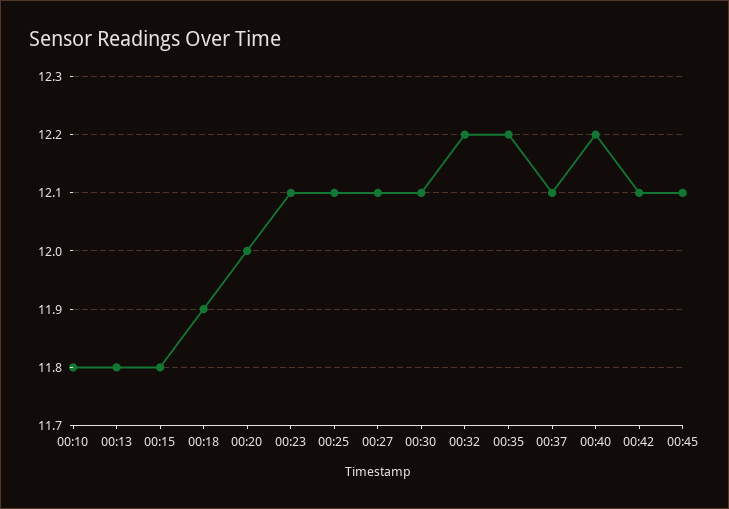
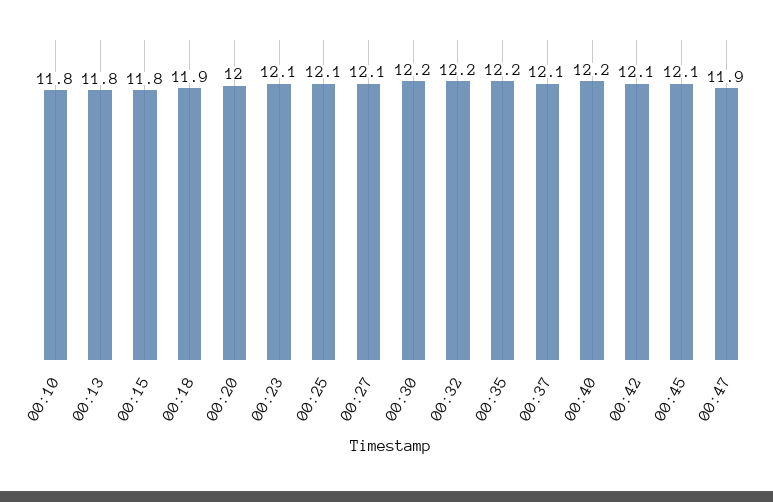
00:30: 12.1 -> 12.2
00:47: none -> 11.9

